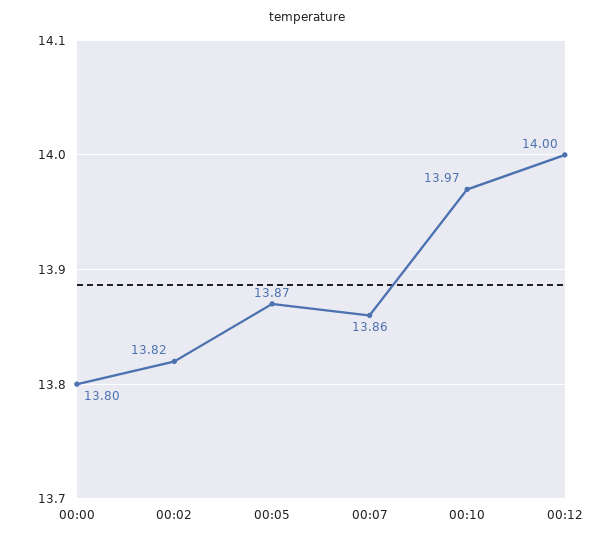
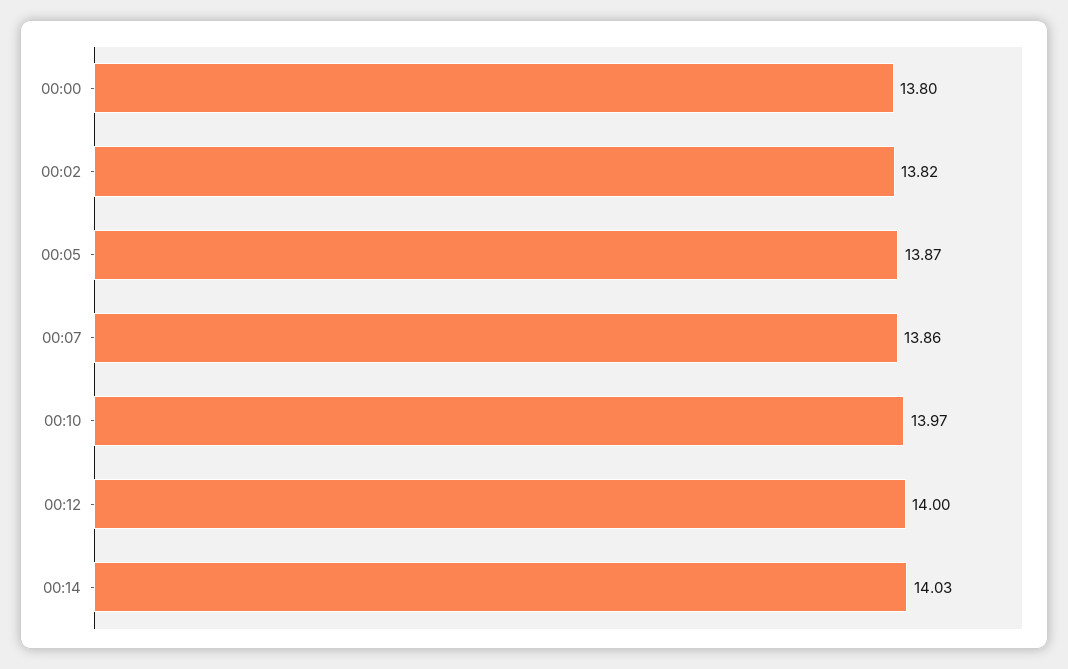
00:14: none -> 14.03

